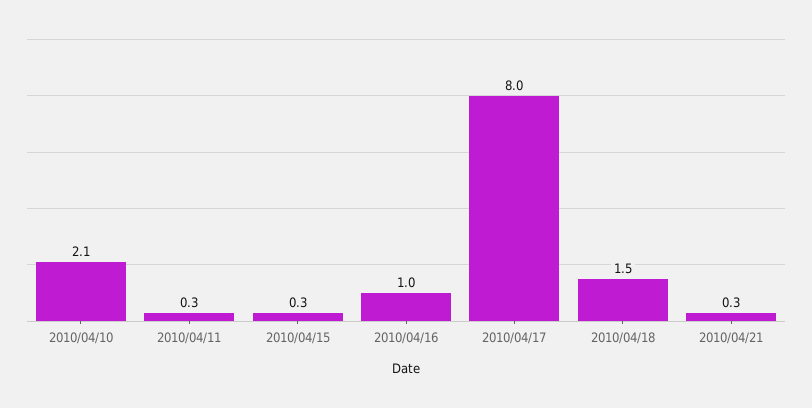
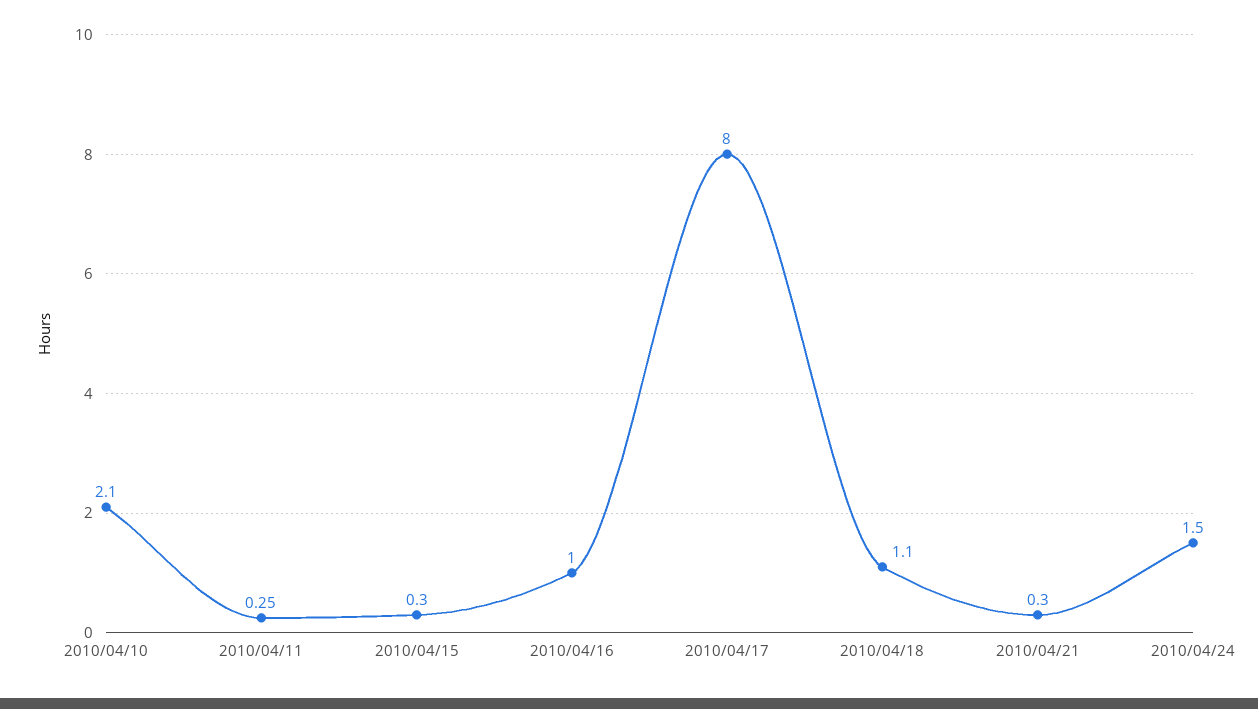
2010/04/18: 1.5 -> 1.1
2010/04/24: none -> 1.5

